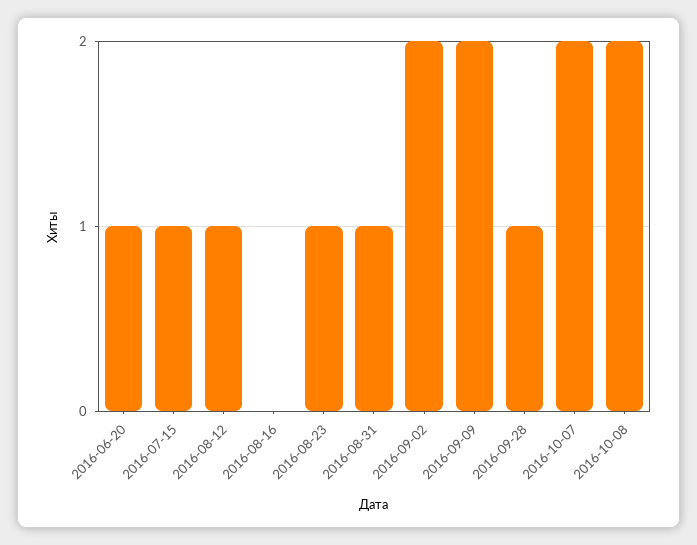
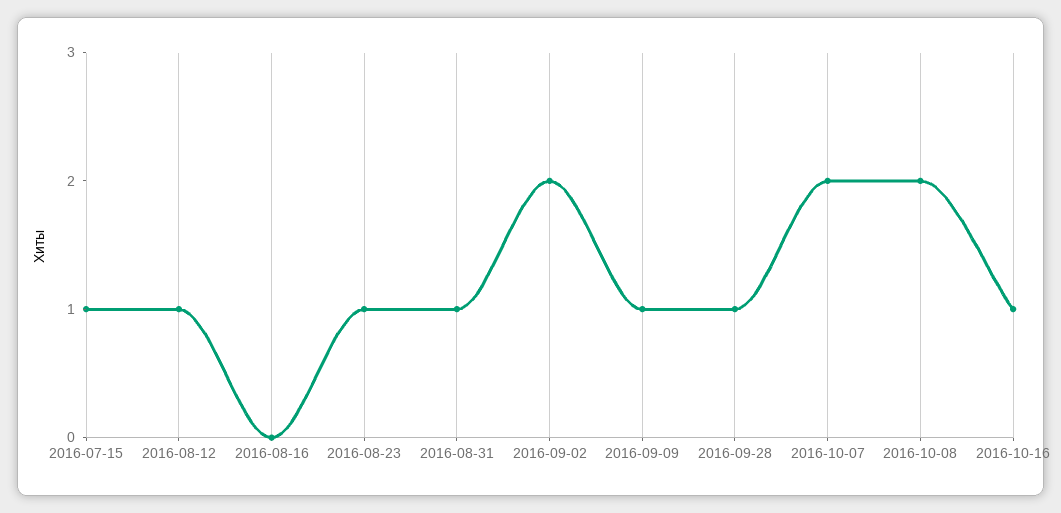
2016-06-20: 1 -> none
2016-09-09: 2 -> 1
2016-10-16: none -> 1

